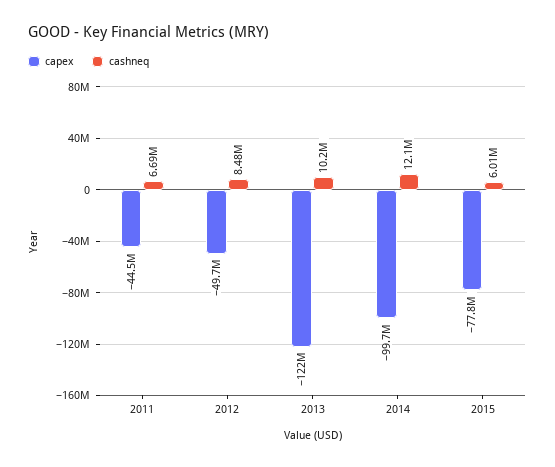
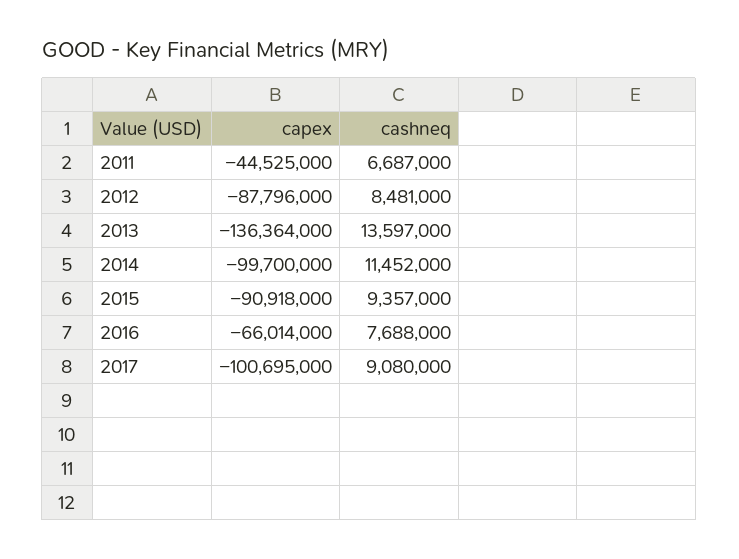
capex, 2012: -49700000 -> -87796000
capex, 2013: -122000000 -> -136364000
cashneq, 2013: 10200000 -> 13597000
cashneq, 2014: 12100000 -> 11452000
capex, 2015: -77800000 -> -90918000
cashneq, 2015: 6010000 -> 9357000
capex, 2016: none -> -66014000
cashneq, 2016: none -> 7688000
capex, 2017: none -> -100695000
cashneq, 2017: none -> 9080000

